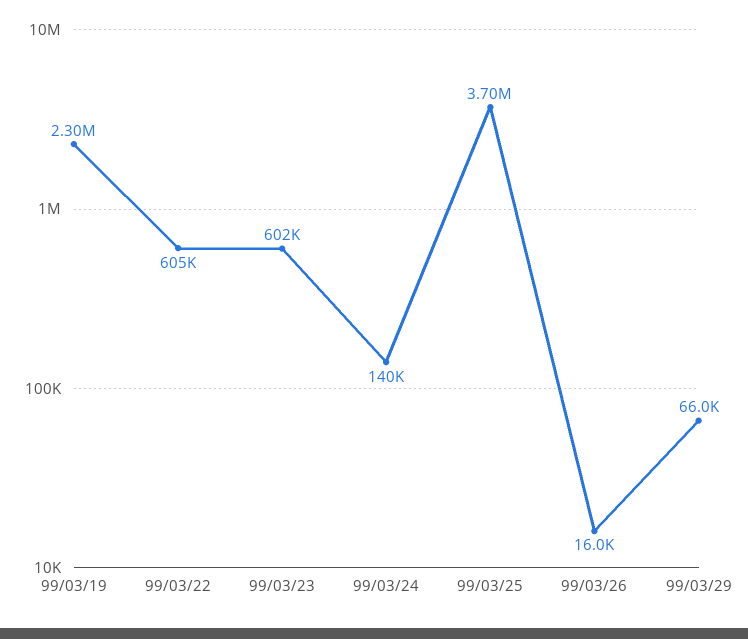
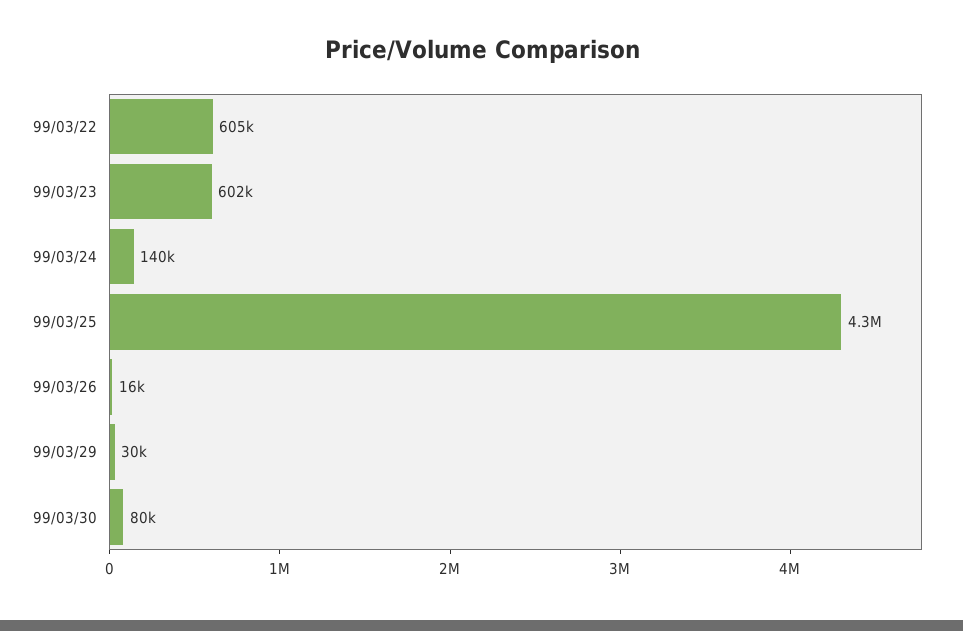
99/03/19: 2300000 -> none
99/03/25: 3700000 -> 4300000
99/03/29: 66000 -> 30000
99/03/30: none -> 80000

